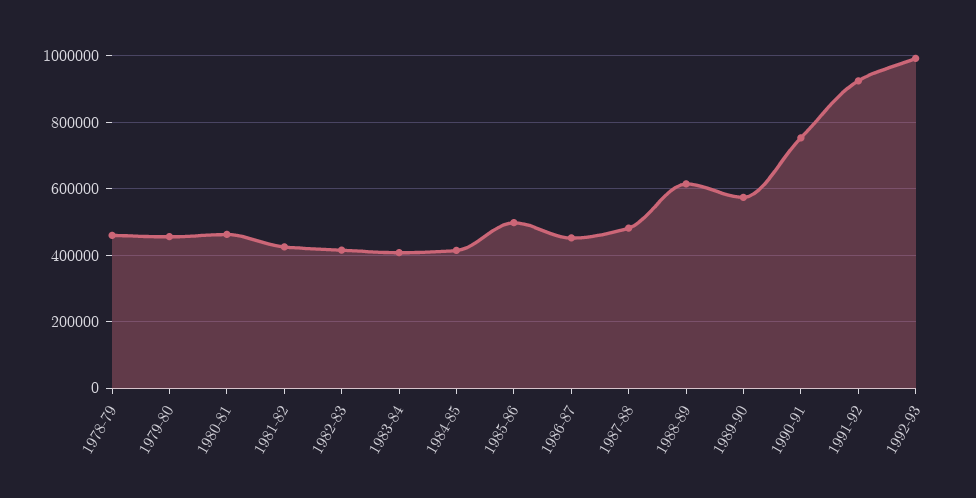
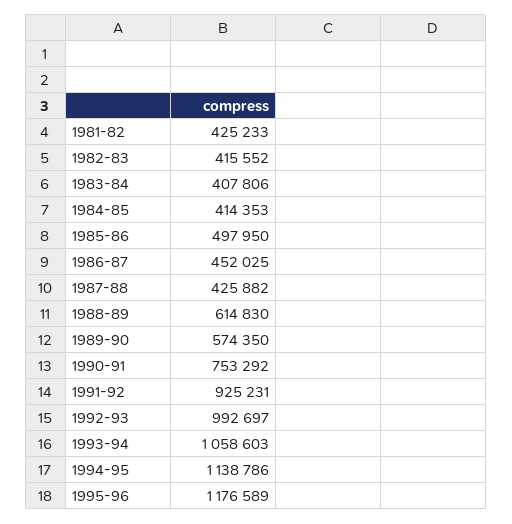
1978-79: 460000 -> none
1979-80: 460000 -> none
1980-81: 460000 -> none
1987-88: 480000 -> 425882
1993-94: none -> 1058603
1994-95: none -> 1138786
1995-96: none -> 1176589

